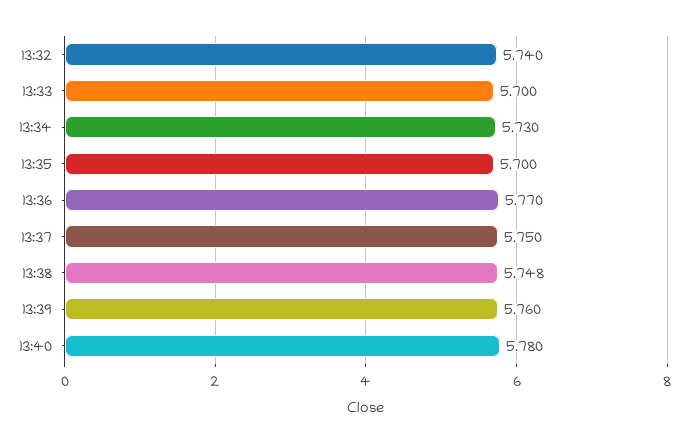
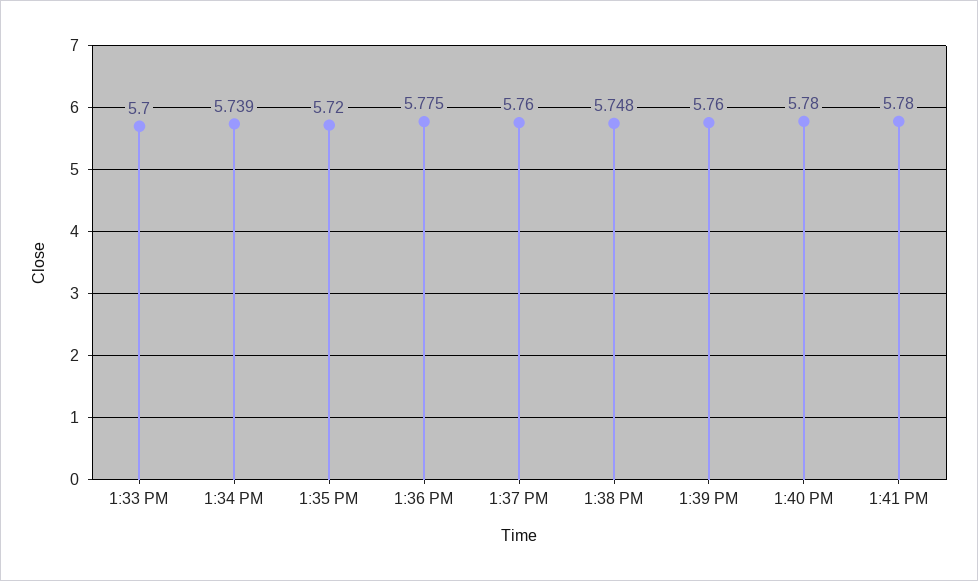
13:32: 5.74 -> none
13:34: 5.73 -> 5.739
13:35: 5.7 -> 5.72
13:36: 5.77 -> 5.775
13:37: 5.75 -> 5.76
1:41 PM: none -> 5.78

